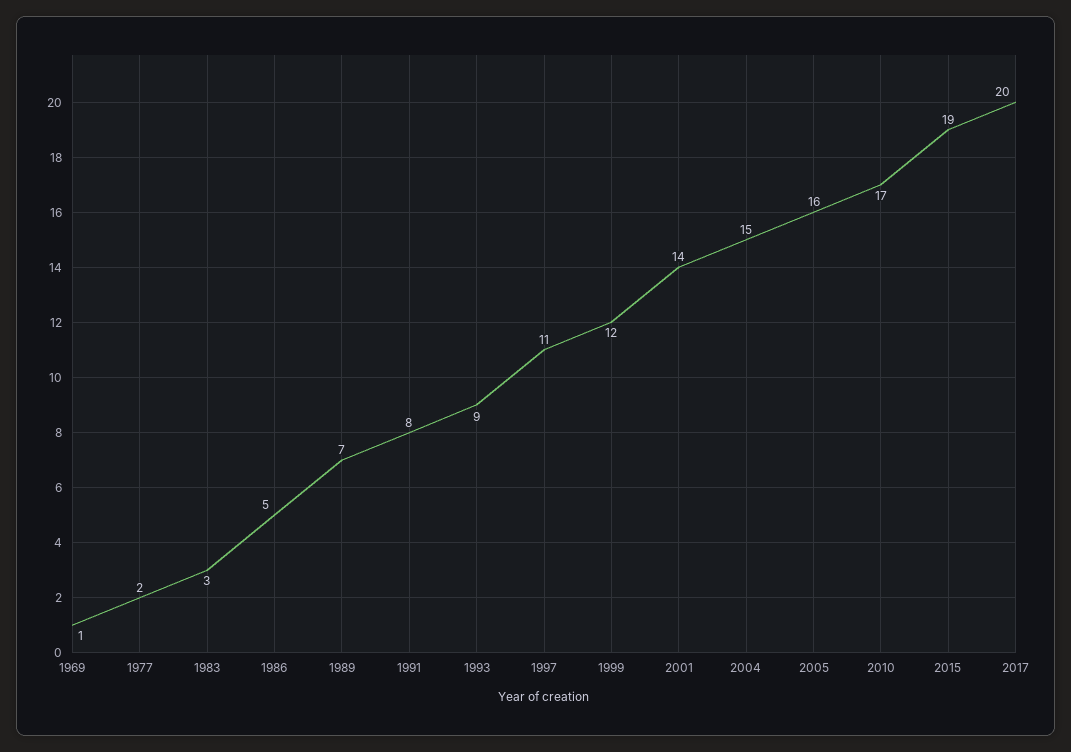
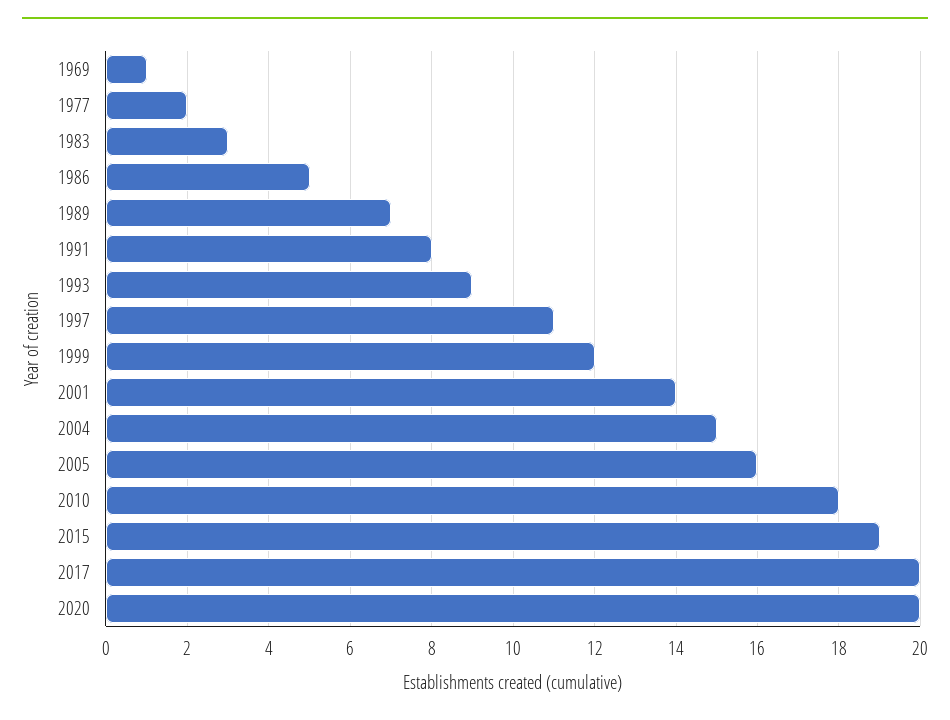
2010: 17 -> 18
2020: none -> 20

